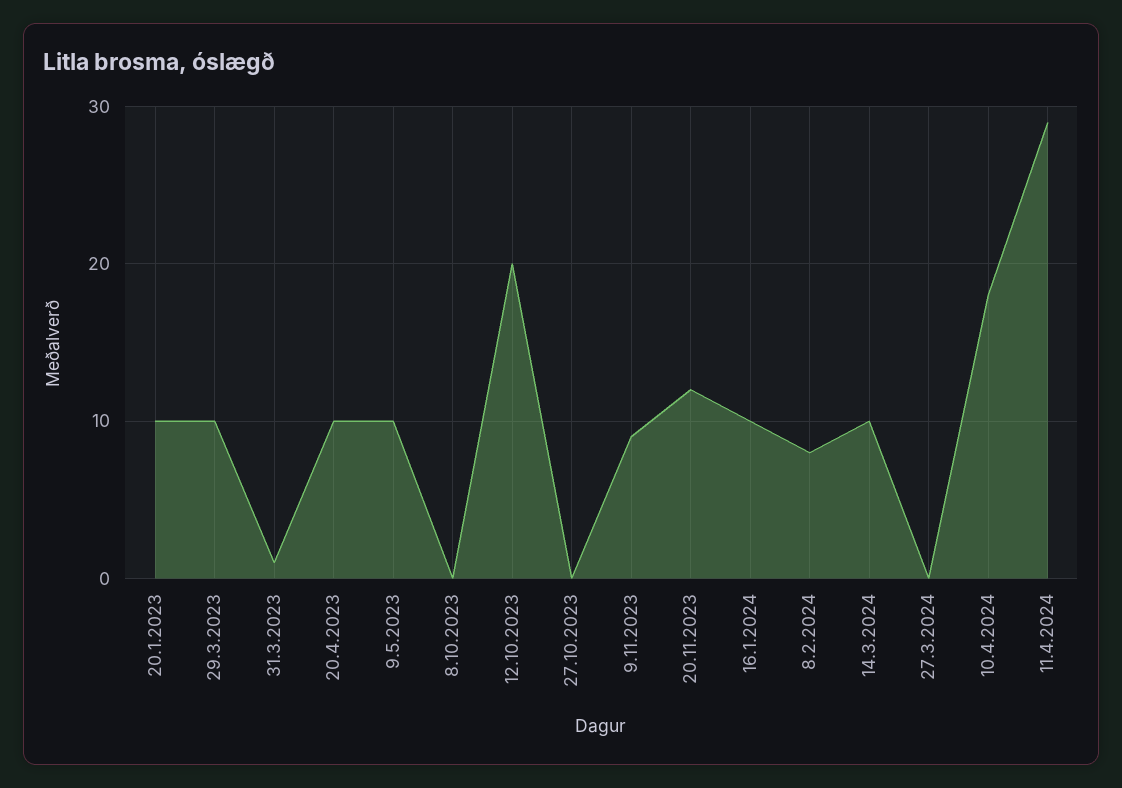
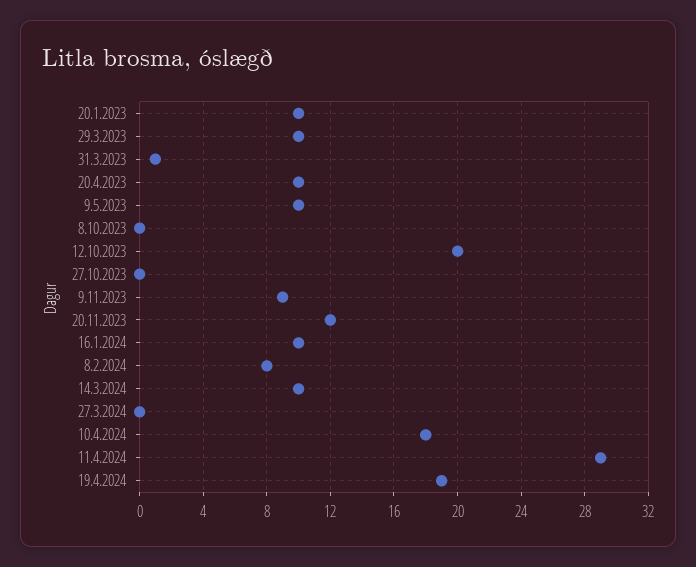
19.4.2024: none -> 19

